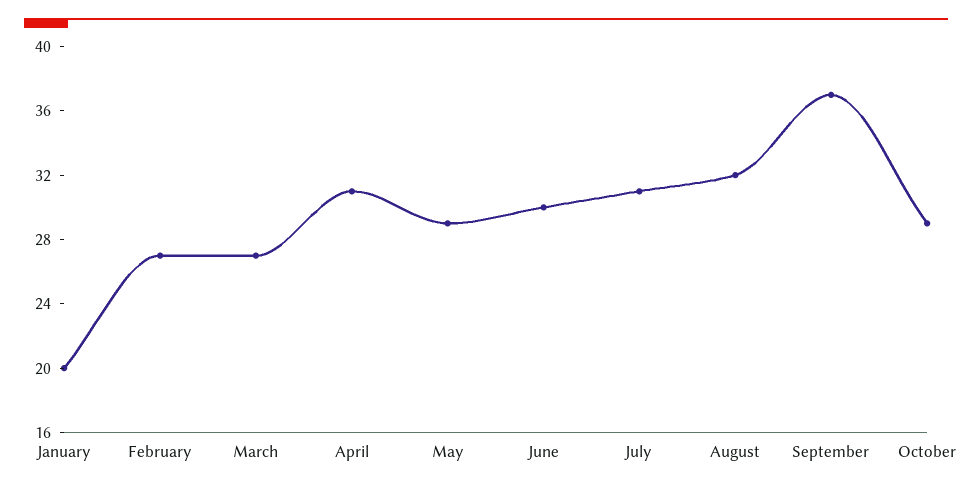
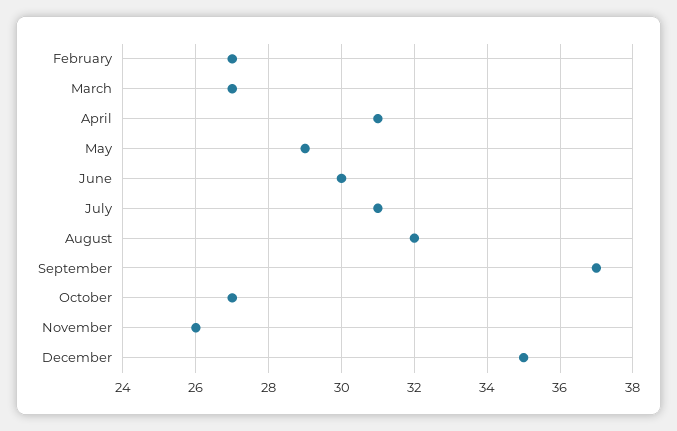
January: 20 -> none
October: 29 -> 27
November: none -> 26
December: none -> 35

